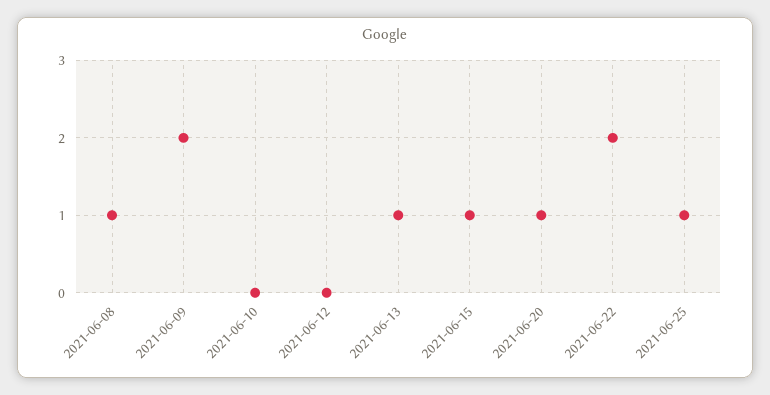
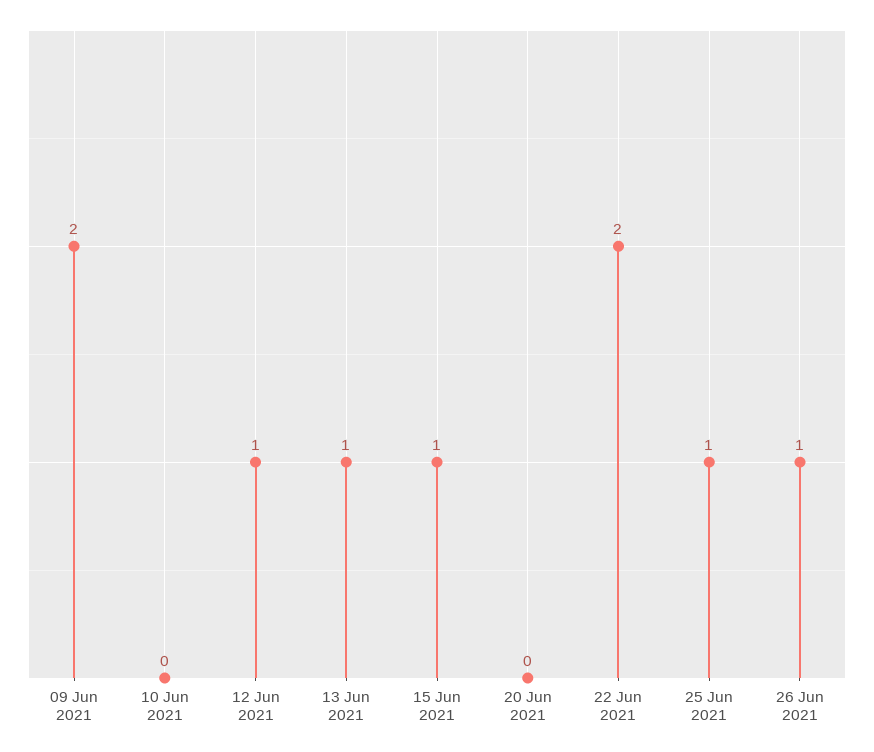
2021-06-08: 1 -> none
2021-06-12: 0 -> 1
2021-06-20: 1 -> 0
26 Jun 2021: none -> 1

